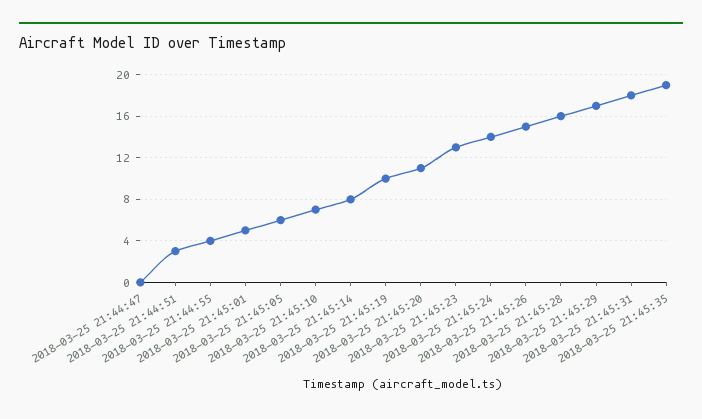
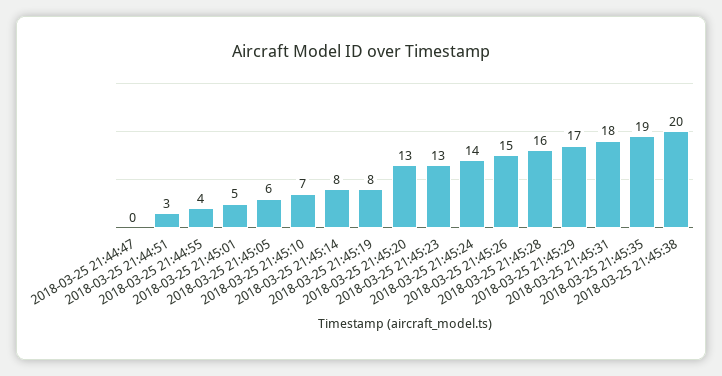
2018-03-25 21:45:19: 10 -> 8
2018-03-25 21:45:20: 11 -> 13
2018-03-25 21:45:38: none -> 20

